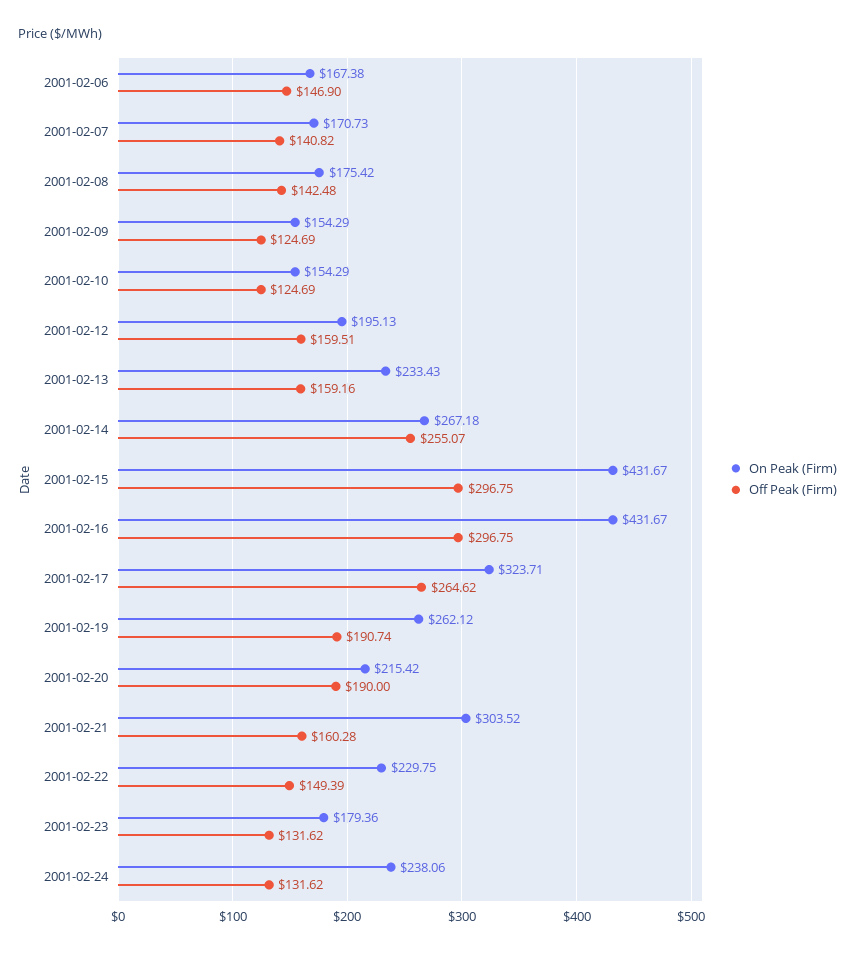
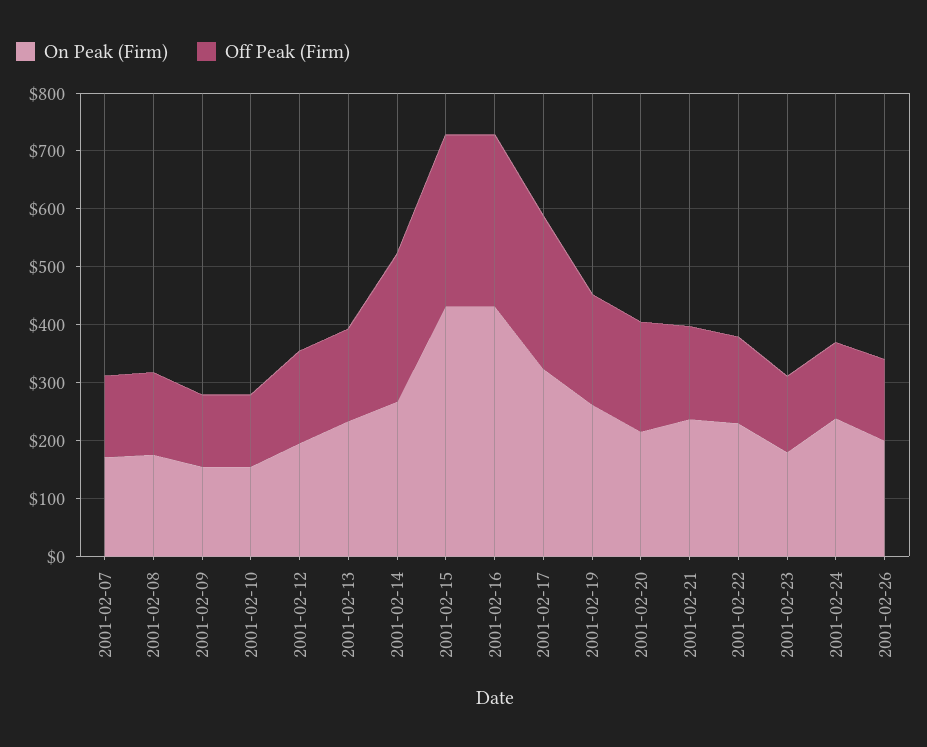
On Peak (Firm), 2001-02-06: 167.38 -> none
Off Peak (Firm), 2001-02-06: 146.9 -> none
On Peak (Firm), 2001-02-21: 303.52 -> 240
On Peak (Firm), 2001-02-26: none -> 200
Off Peak (Firm), 2001-02-26: none -> 140

